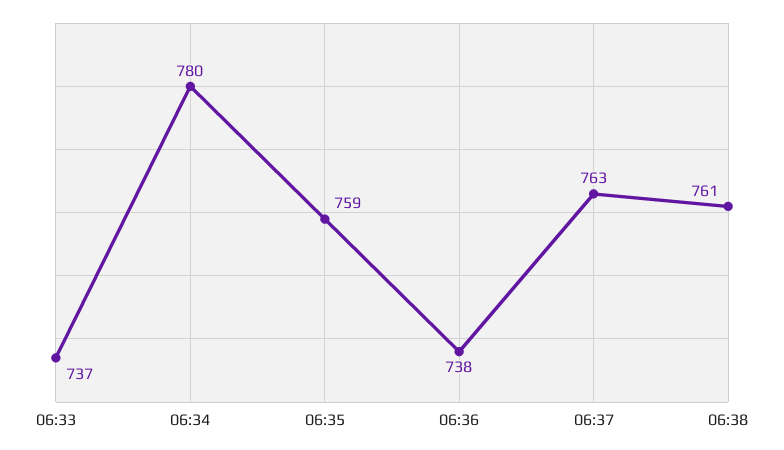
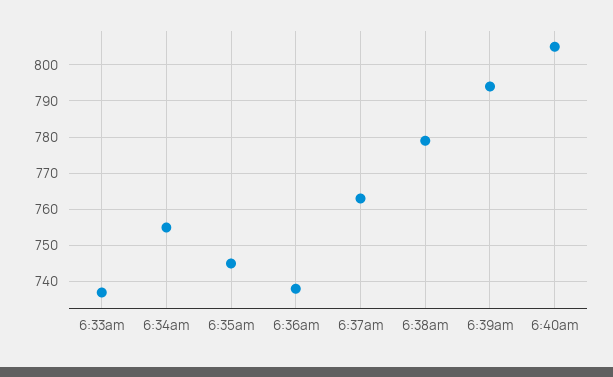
06:34: 780 -> 755
06:35: 759 -> 745
06:38: 761 -> 780
6:39am: none -> 795
6:40am: none -> 805

